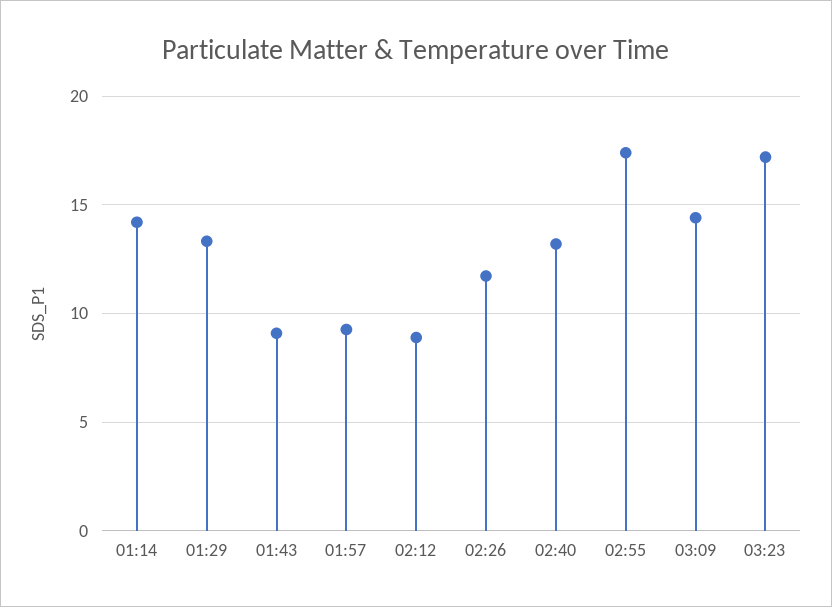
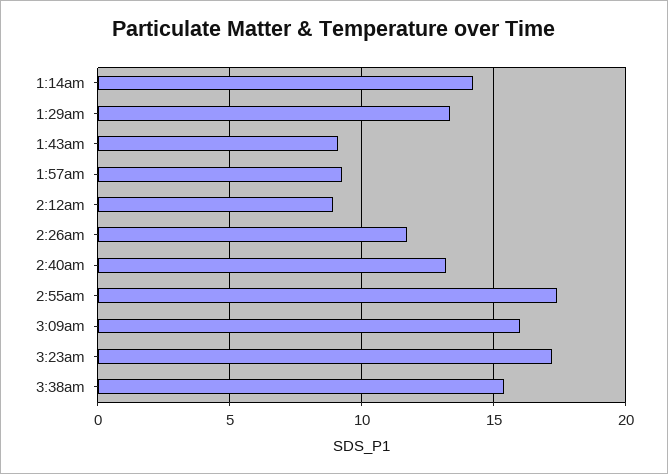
03:09: 14.5 -> 16
3:38am: none -> 15.5

